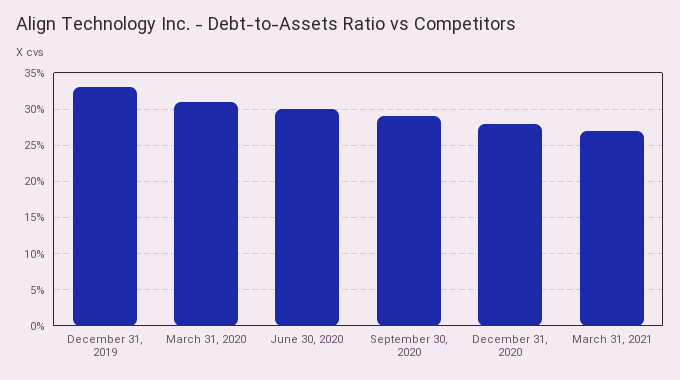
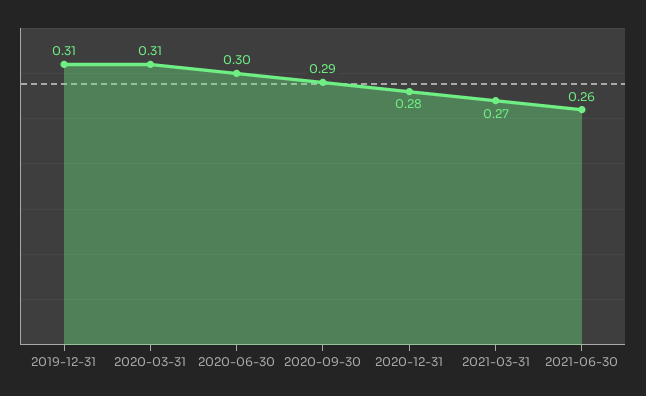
December 31, 2019: 0.33 -> 0.31
2021-06-30: none -> 0.26

